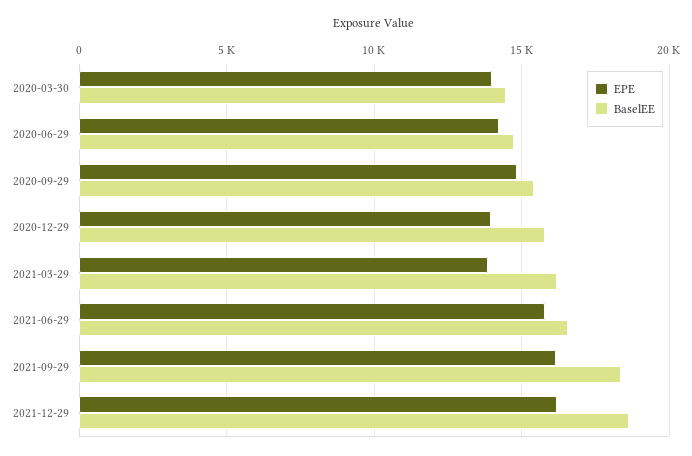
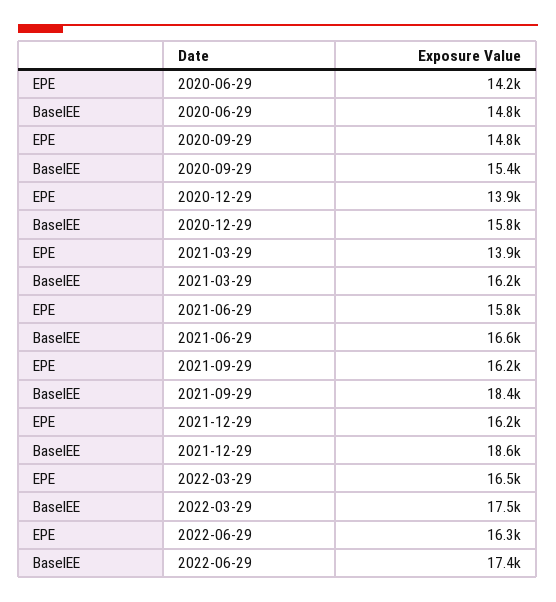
EPE, 2020-03-30: 14000 -> none
BaselEE, 2020-03-30: 14500 -> none
EPE, 2022-03-29: none -> 16500
BaselEE, 2022-03-29: none -> 17500
EPE, 2022-06-29: none -> 16300
BaselEE, 2022-06-29: none -> 17400

